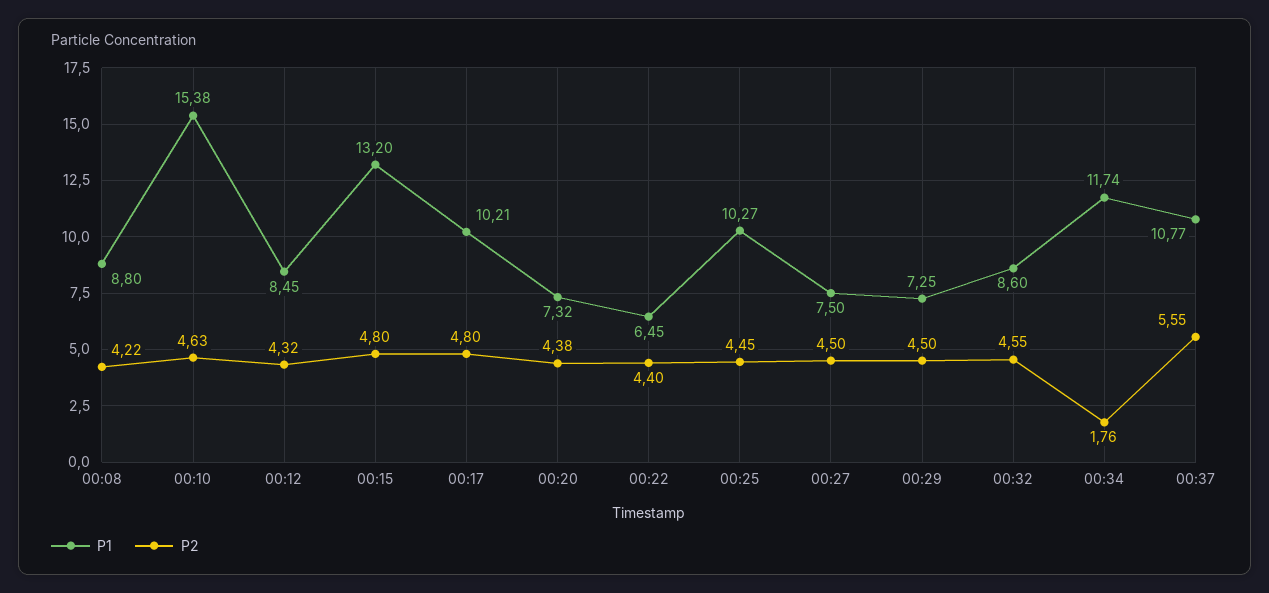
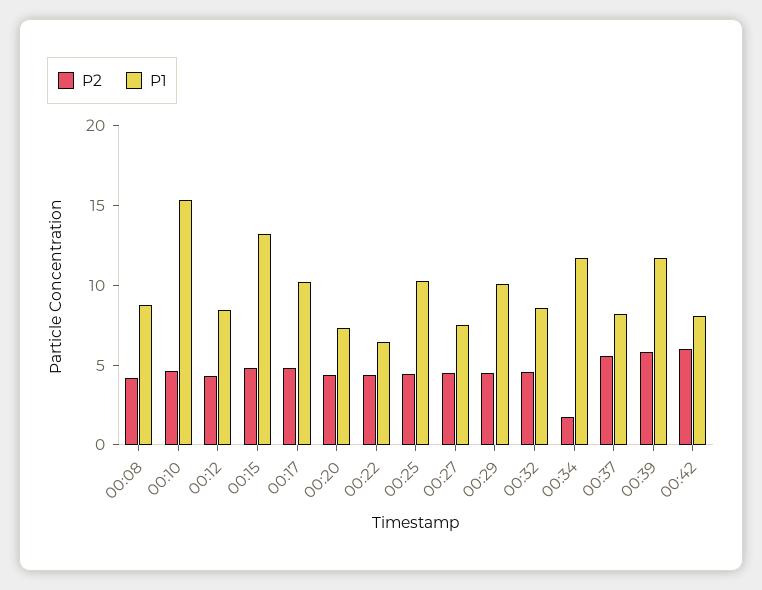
P1, 00:29: 7.25 -> 10
P1, 00:37: 10.77 -> 8
P2, 00:39: none -> 6
P1, 00:39: none -> 12
P2, 00:42: none -> 6
P1, 00:42: none -> 8

